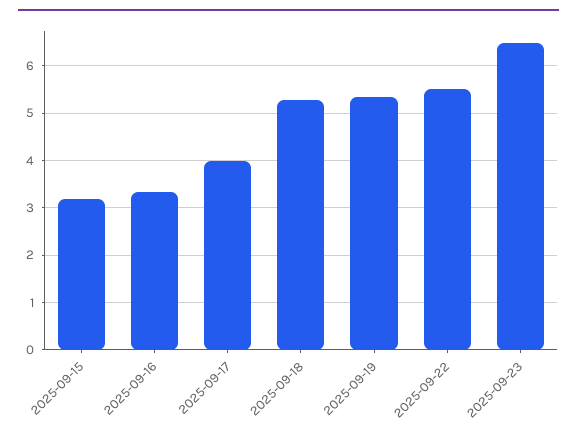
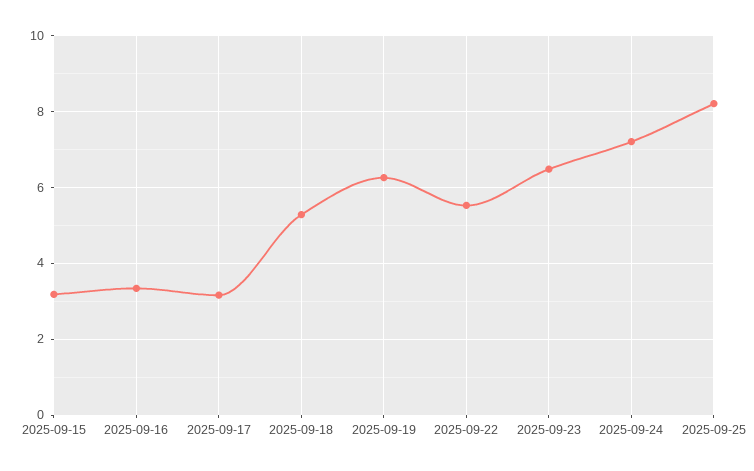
2025-09-17: 4 -> 3.2
2025-09-19: 5.4 -> 6.2
2025-09-24: none -> 7.2
2025-09-25: none -> 8.2

